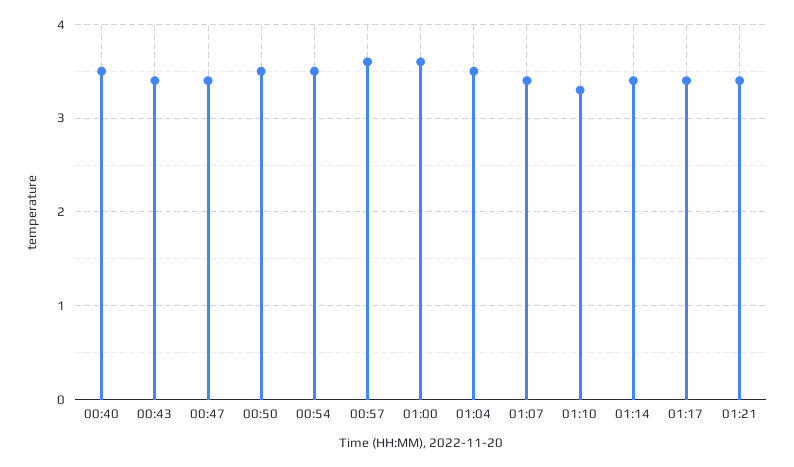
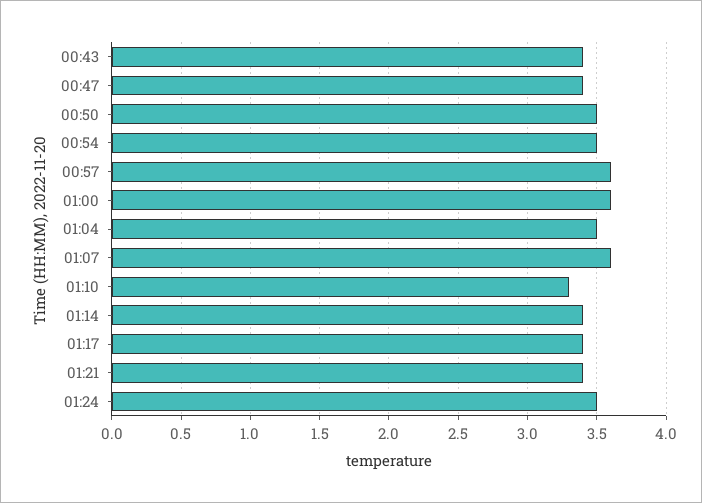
00:40: 3.5 -> none
01:07: 3.4 -> 3.6
01:24: none -> 3.5

